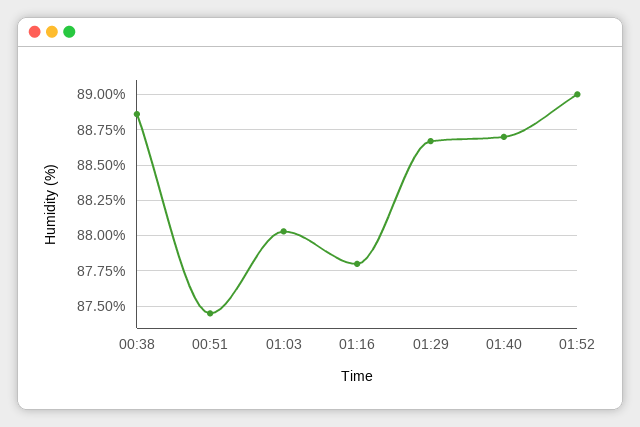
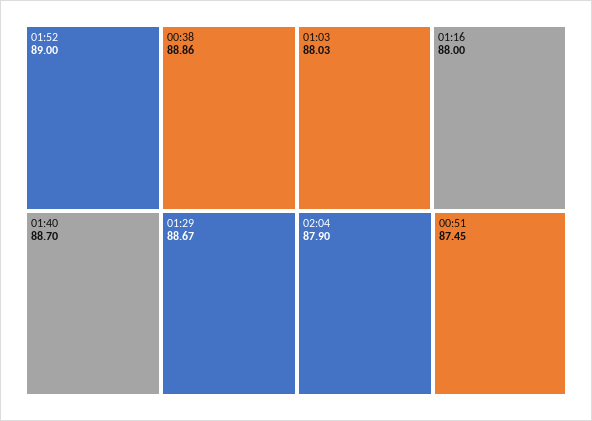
01:16: 87.8 -> 88
02:04: none -> 87.9

